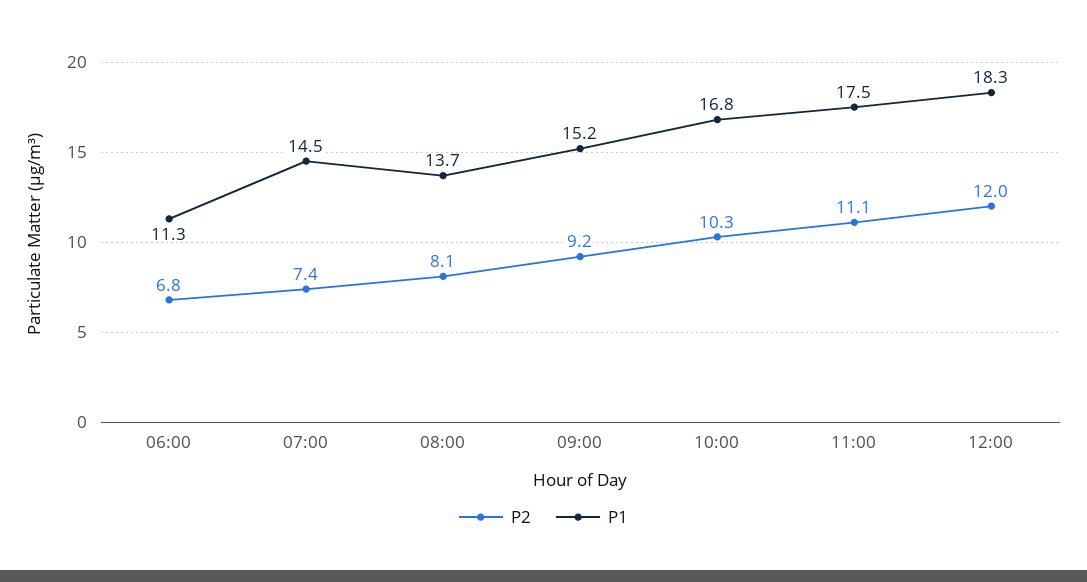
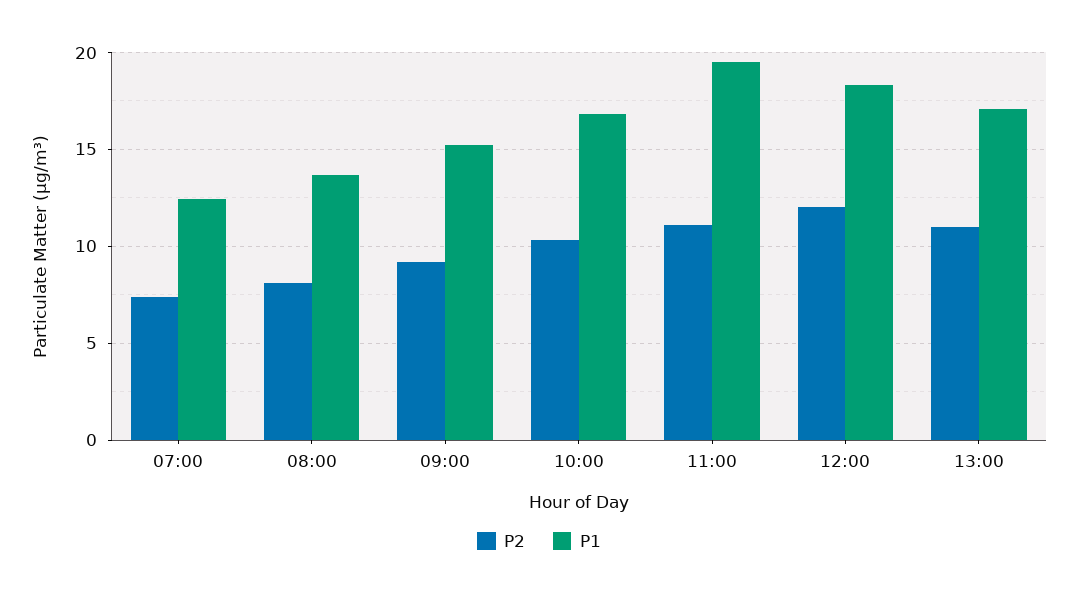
P2, 06:00: 6.8 -> none
P1, 06:00: 11.3 -> none
P1, 07:00: 14.5 -> 12.5
P1, 11:00: 17.5 -> 19.5
P2, 13:00: none -> 11
P1, 13:00: none -> 17

